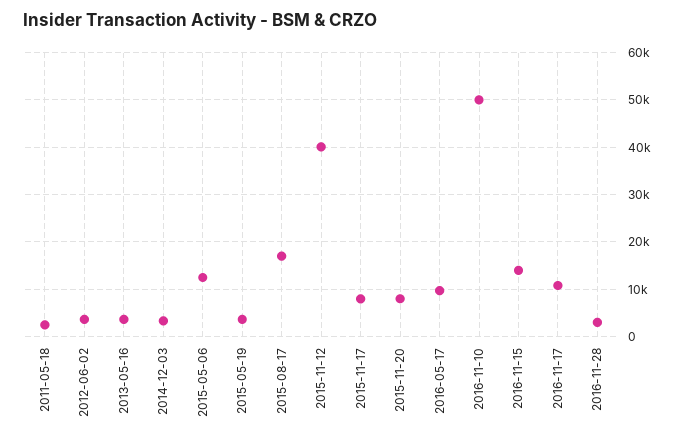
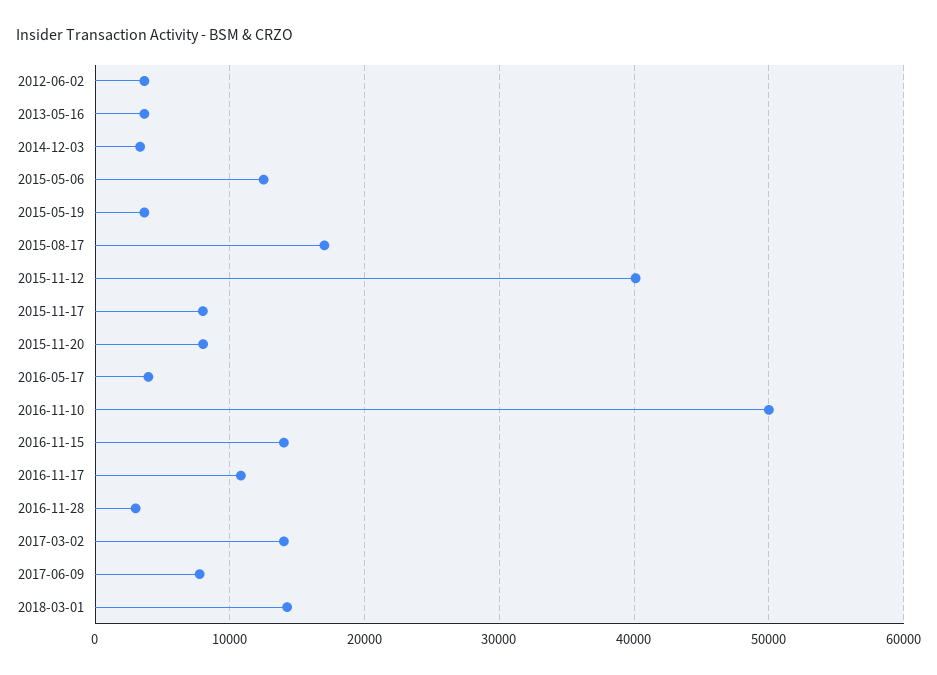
2011-05-18: 2000 -> none
2016-05-17: 10000 -> 4000
2017-03-02: none -> 14000
2017-06-09: none -> 8000
2018-03-01: none -> 14000

